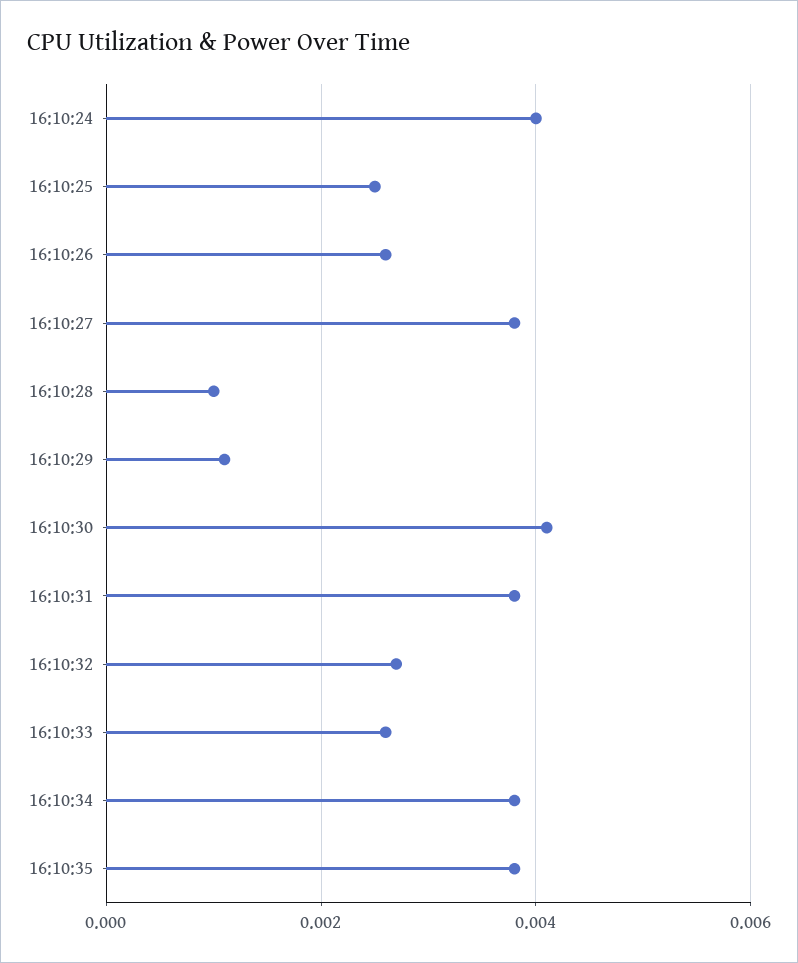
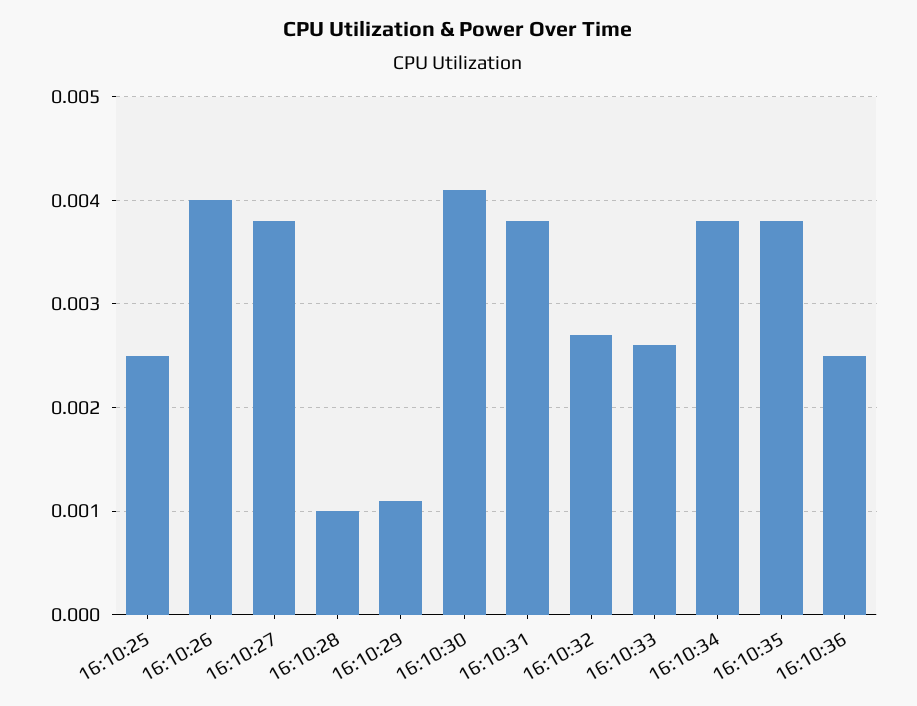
16:10:24: 0.004 -> none
16:10:26: 0.0025 -> 0.004
16:10:36: none -> 0.0025

